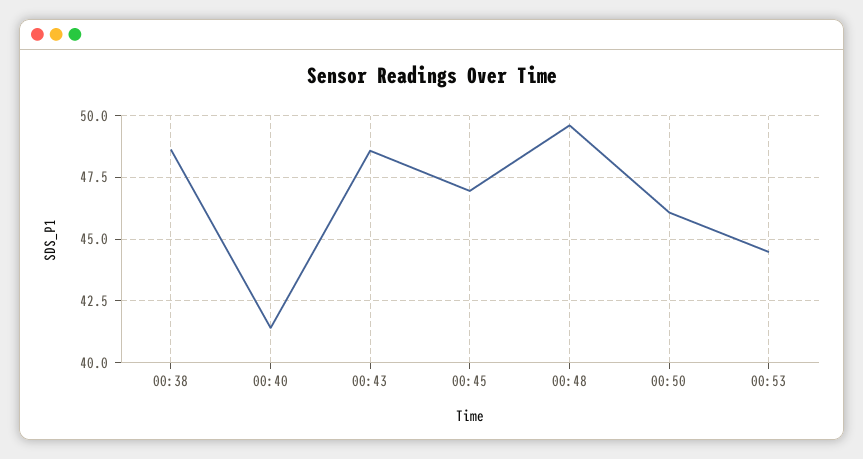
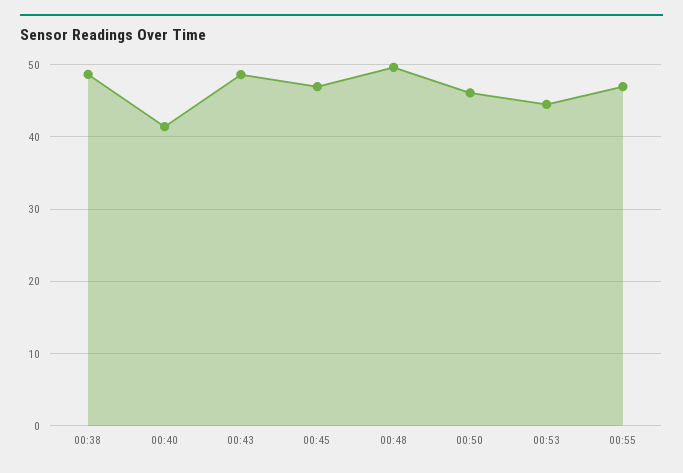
00:55: none -> 47

